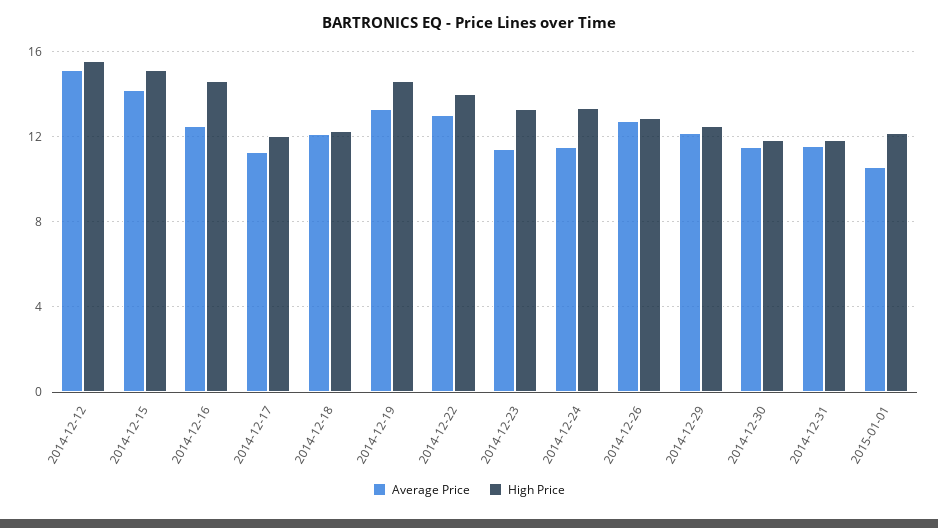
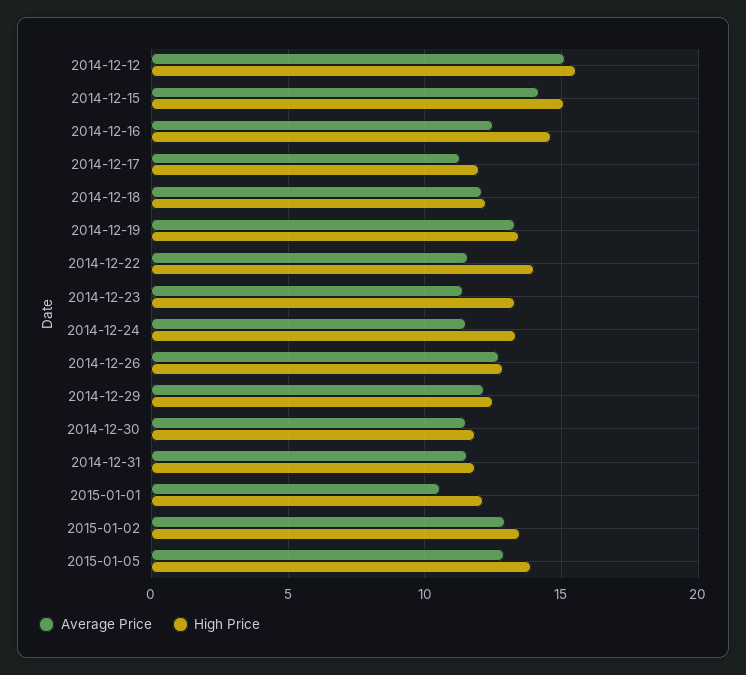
High Price, 2014-12-19: 14.5 -> 13.5
Average Price, 2014-12-22: 13 -> 11.5
Average Price, 2015-01-02: none -> 13
High Price, 2015-01-02: none -> 13.5
Average Price, 2015-01-05: none -> 13
High Price, 2015-01-05: none -> 14

